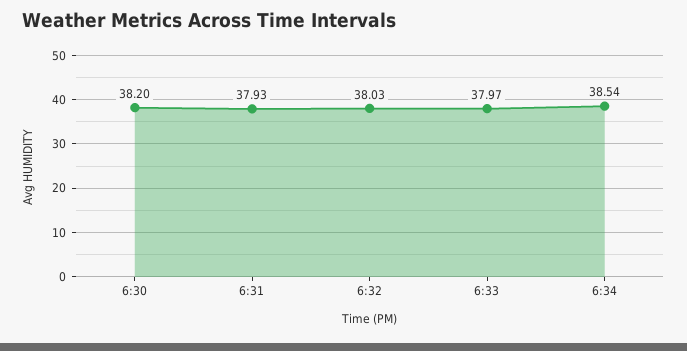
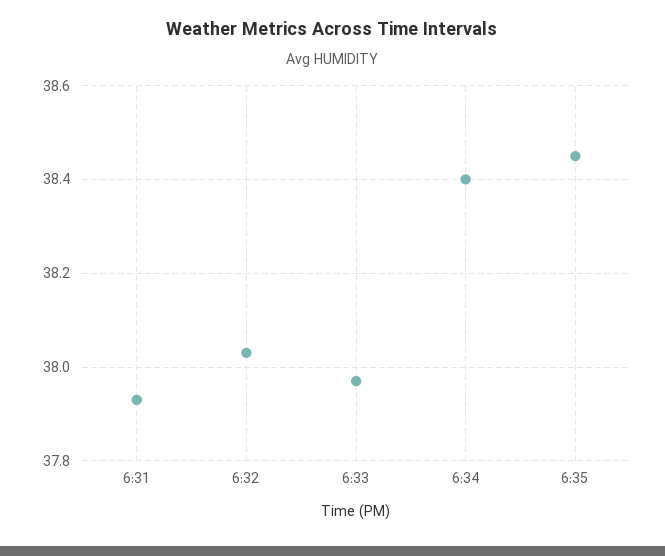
6:30: 38.2 -> none
6:34: 38.54 -> 38.4
6:35: none -> 38.45

